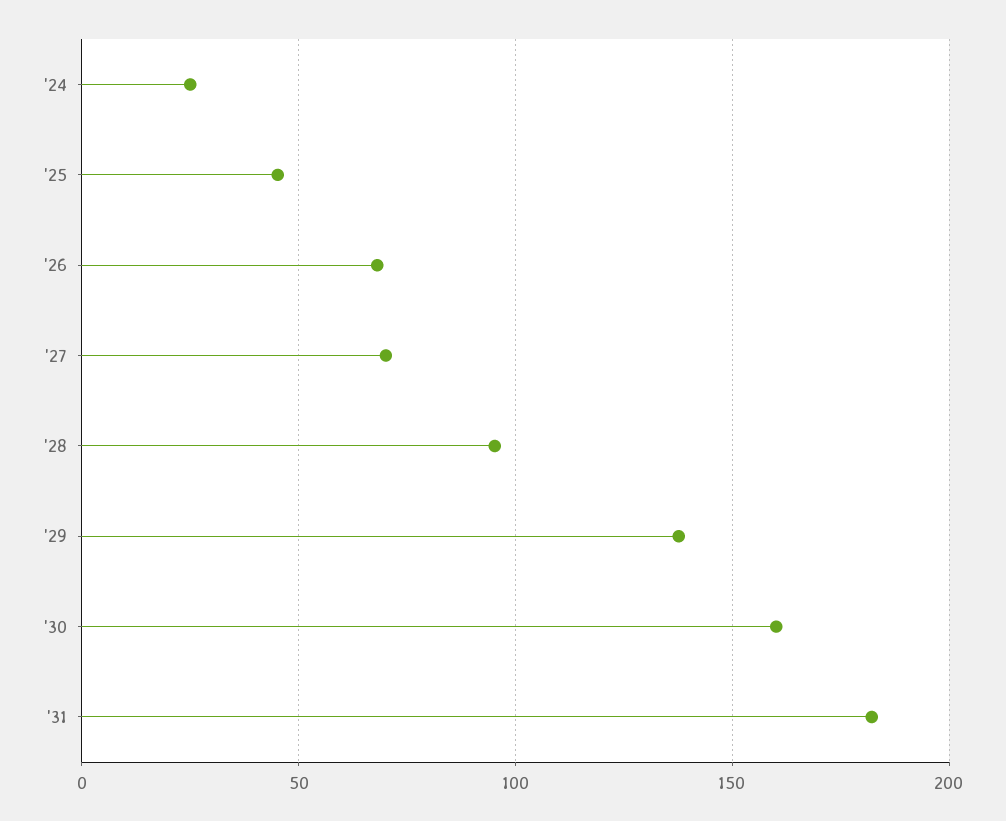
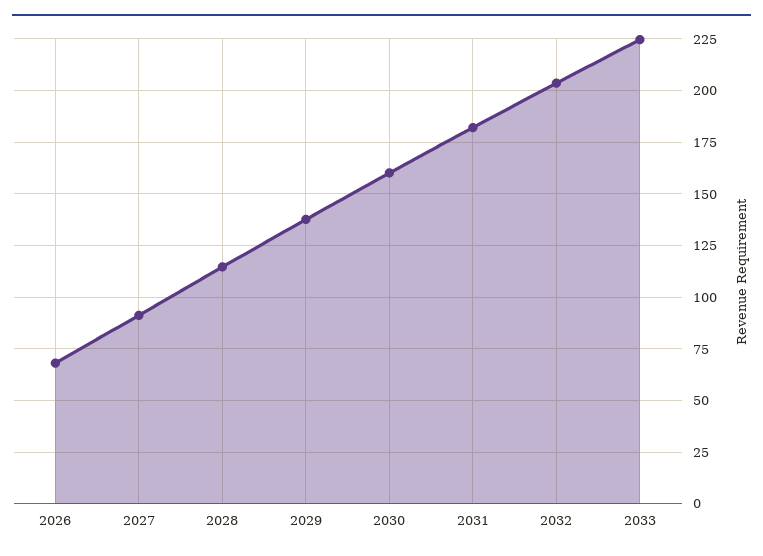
'24: 25 -> none
'25: 45 -> none
'27: 70 -> 90
'28: 95 -> 115
2032: none -> 205
2033: none -> 225

